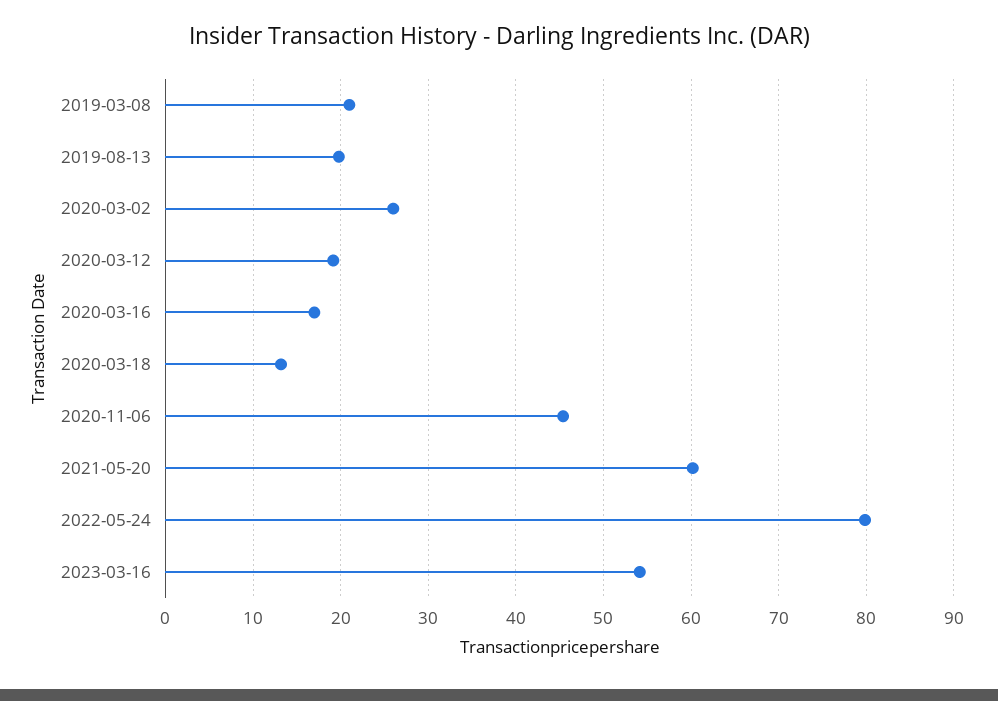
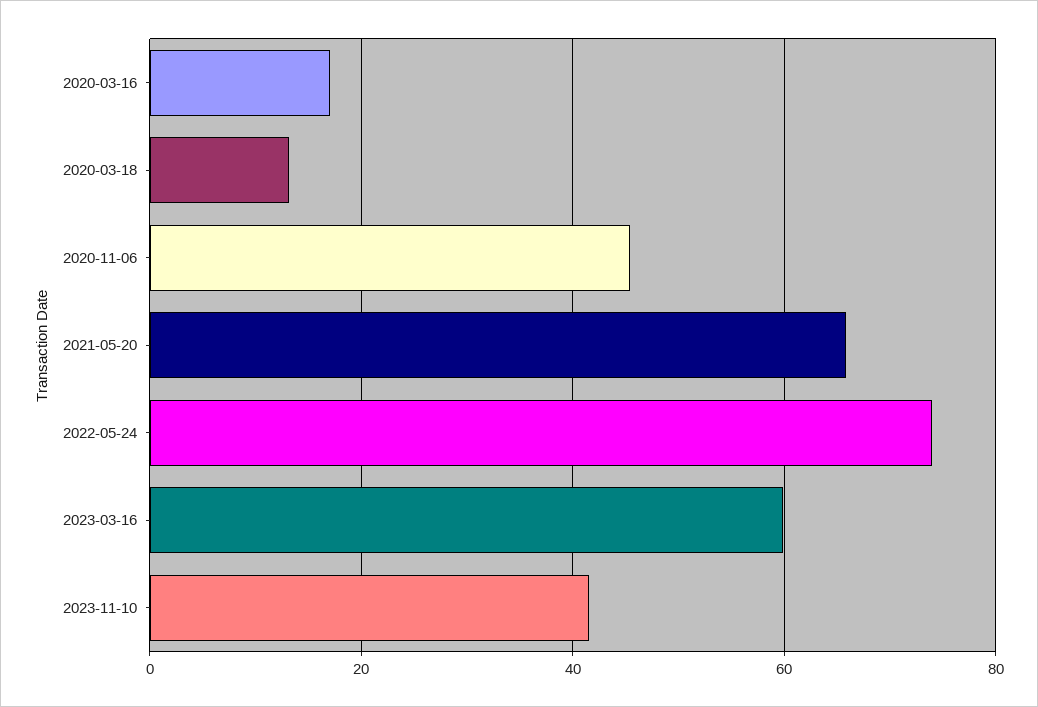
2019-03-08: 21 -> none
2019-08-13: 20 -> none
2020-03-02: 26 -> none
2020-03-12: 19 -> none
2021-05-20: 60 -> 66
2022-05-24: 80 -> 74
2023-03-16: 54 -> 60
2023-11-10: none -> 42

